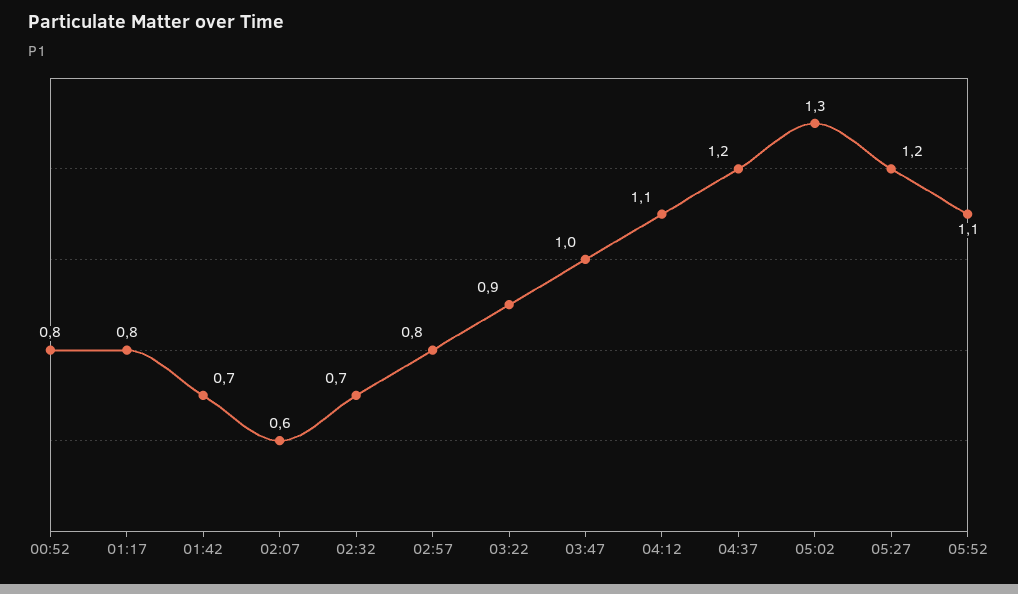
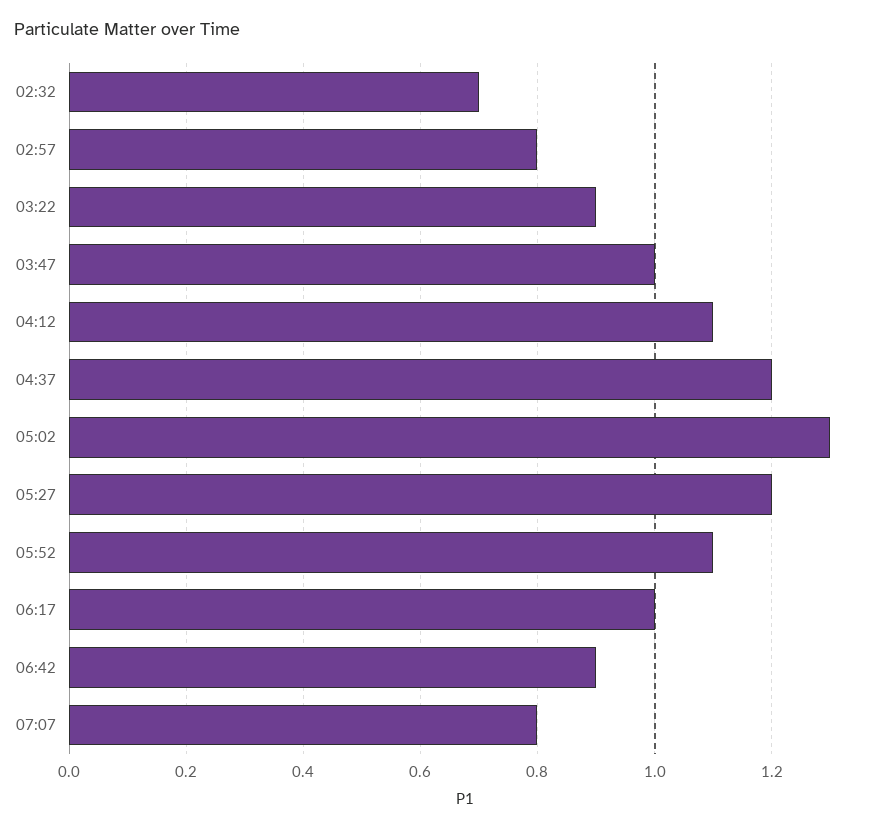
00:52: 0.8 -> none
01:17: 0.8 -> none
01:42: 0.7 -> none
02:07: 0.6 -> none
06:17: none -> 1
06:42: none -> 0.9
07:07: none -> 0.8

